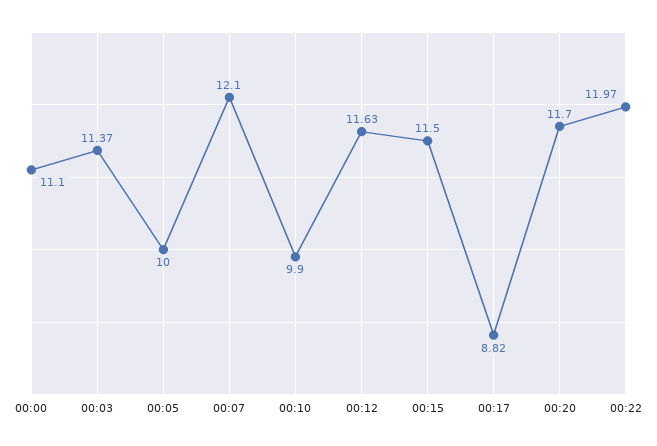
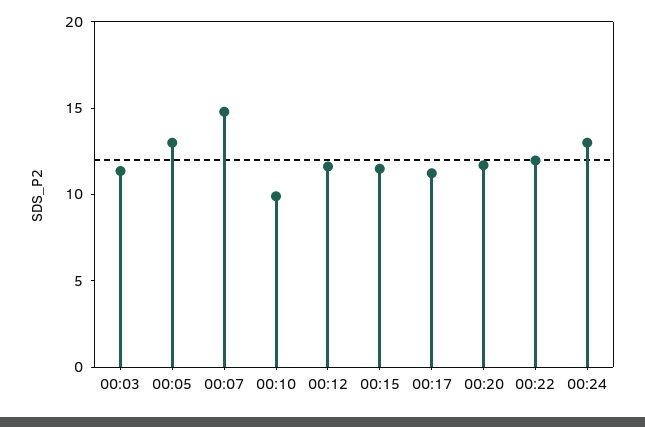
00:00: 11.1 -> none
00:05: 10 -> 13
00:07: 12.1 -> 15
00:17: 8.82 -> 11
00:24: none -> 13

